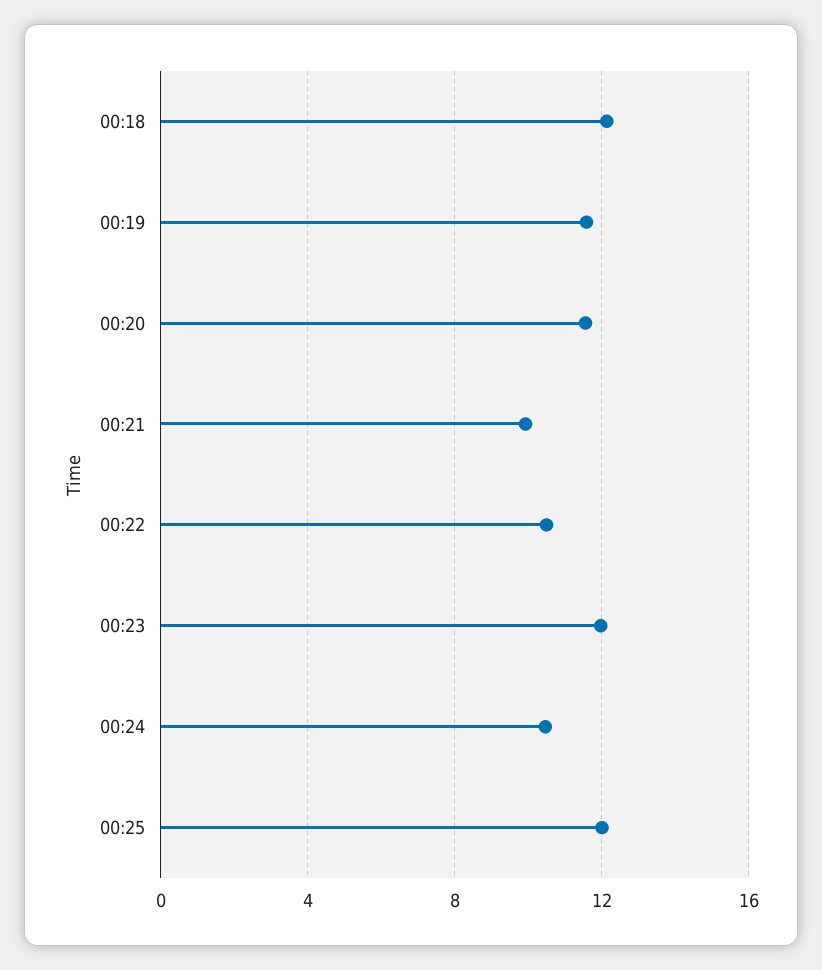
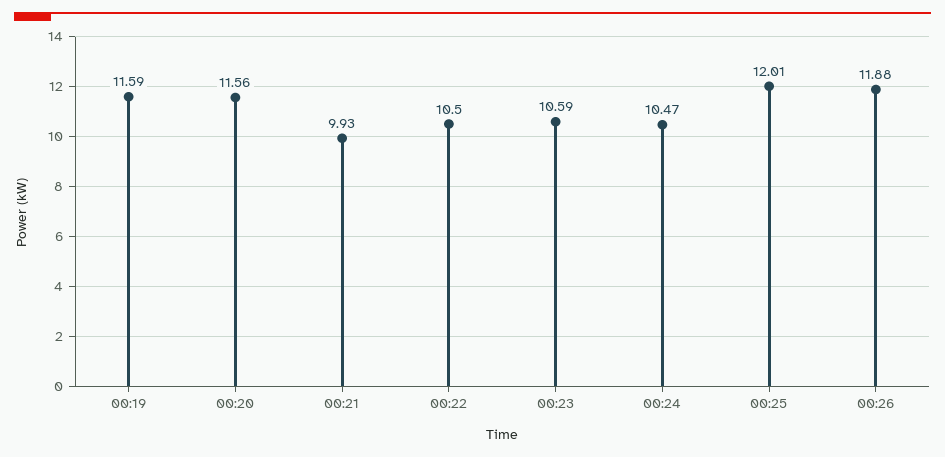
00:18: 12 -> none
00:23: 12 -> 10.59
00:26: none -> 11.88

